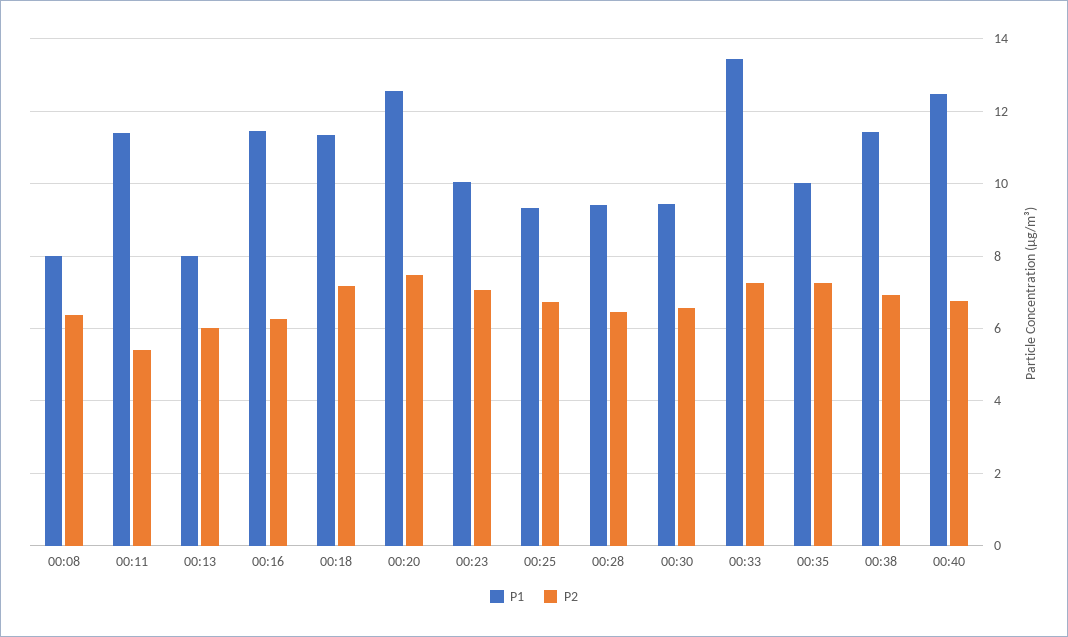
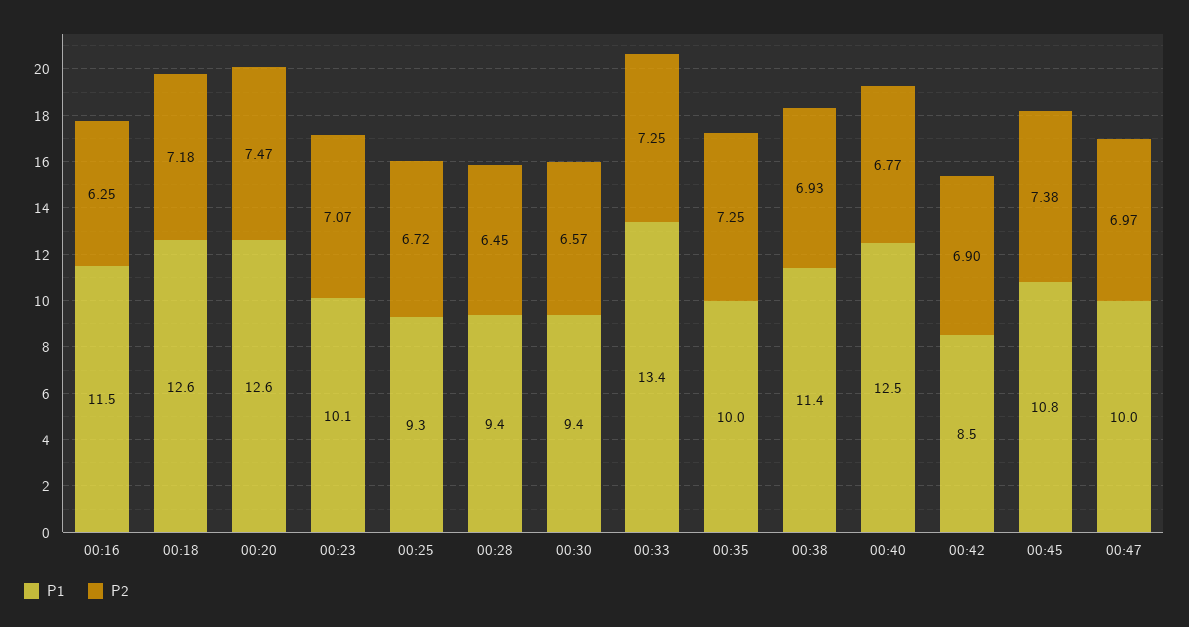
P1, 00:08: 8 -> none
P2, 00:08: 6.4 -> none
P1, 00:11: 11.4 -> none
P2, 00:11: 5.4 -> none
P1, 00:13: 8 -> none
P2, 00:13: 6 -> none
P1, 00:18: 11.4 -> 12.6
P1, 00:42: none -> 8.5
P2, 00:42: none -> 6.9
P1, 00:45: none -> 10.8
P2, 00:45: none -> 7.38
P1, 00:47: none -> 10
P2, 00:47: none -> 6.97

